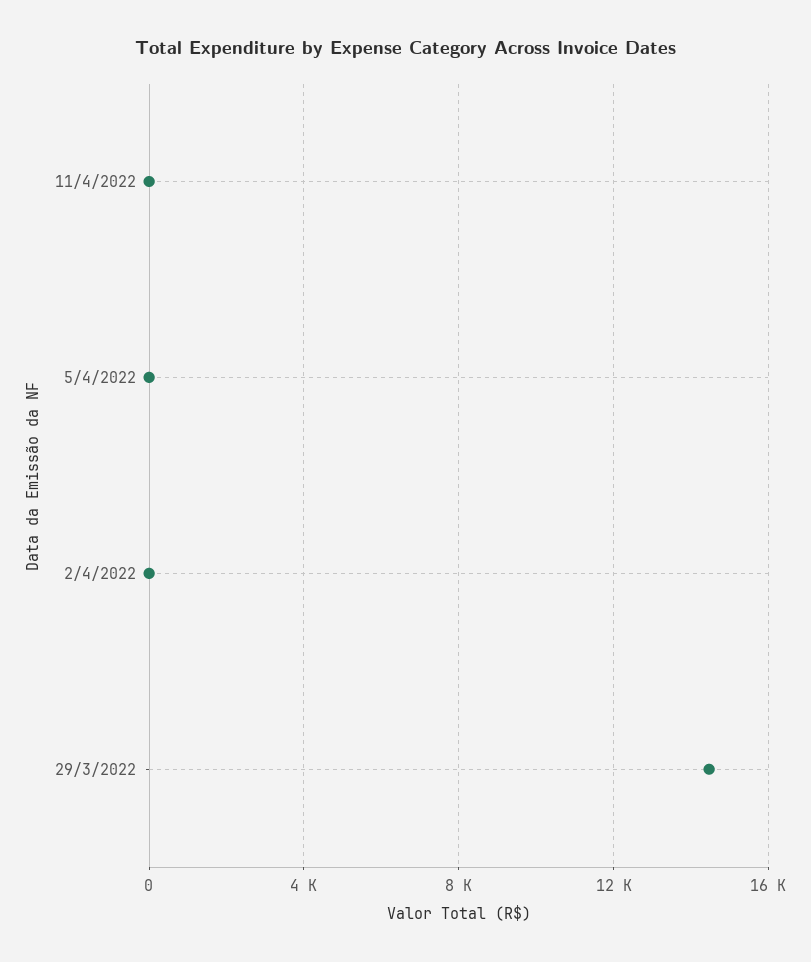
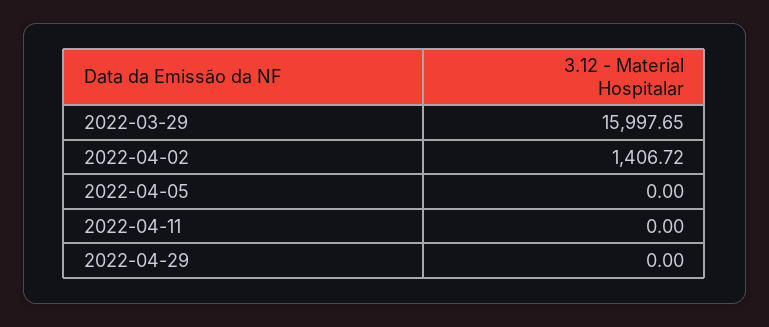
2/4/2022: 0 -> 1406.72
29/3/2022: 14500 -> 15997.65
2022-04-29: none -> 0

